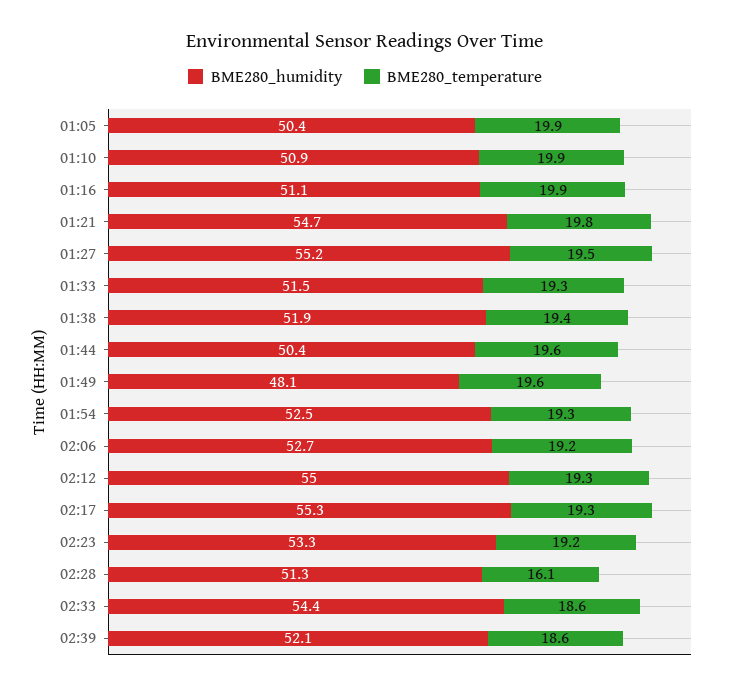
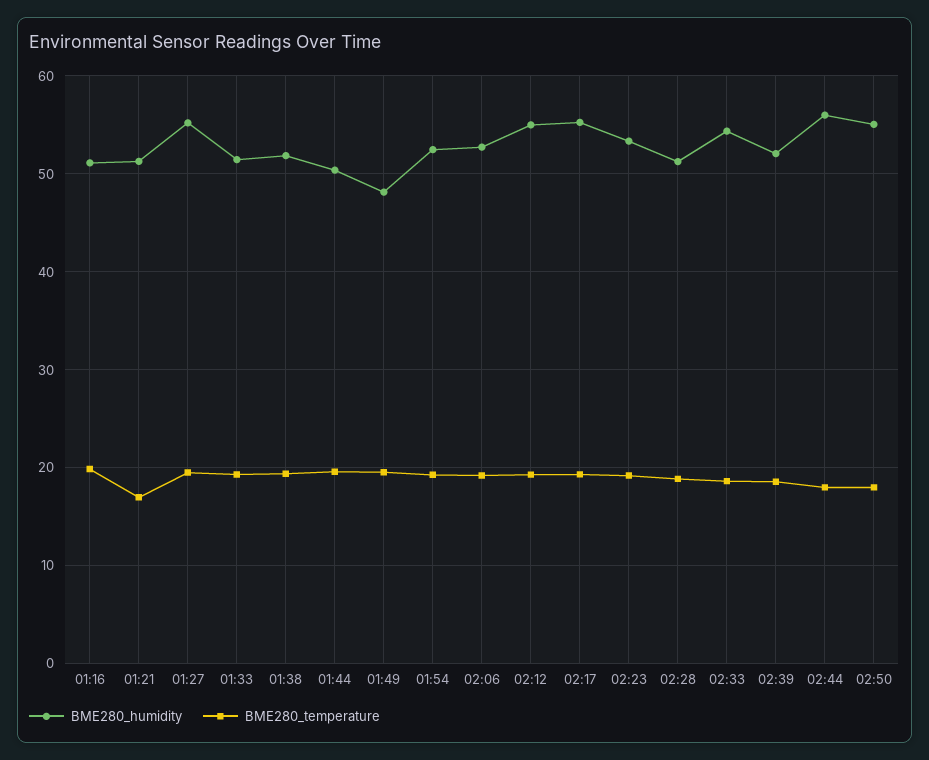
BME280_humidity, 01:05: 50.4 -> none
BME280_temperature, 01:05: 19.9 -> none
BME280_humidity, 01:10: 50.9 -> none
BME280_temperature, 01:10: 19.9 -> none
BME280_humidity, 01:21: 54.7 -> 51
BME280_temperature, 01:21: 19.8 -> 17
BME280_temperature, 02:28: 16.1 -> 19
BME280_humidity, 02:44: none -> 56
BME280_temperature, 02:44: none -> 18
BME280_humidity, 02:50: none -> 55
BME280_temperature, 02:50: none -> 18

